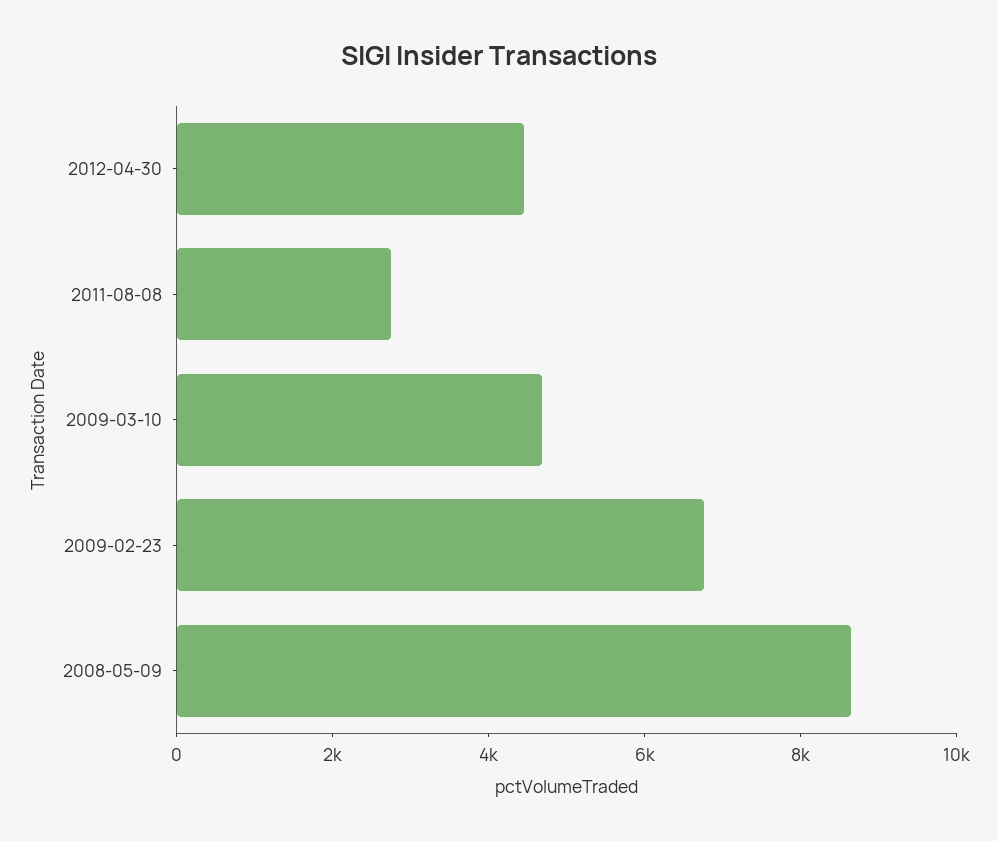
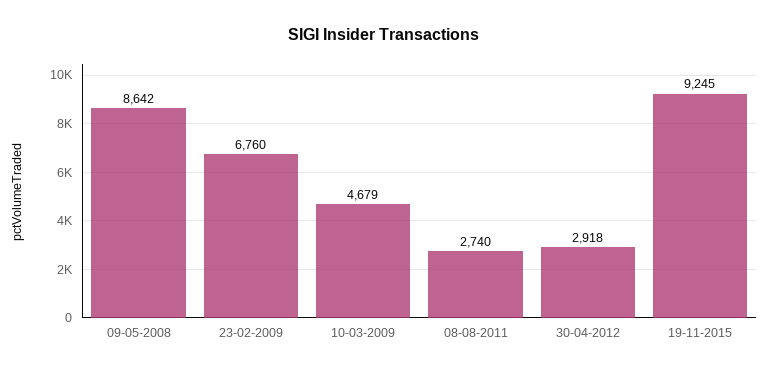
2012-04-30: 4500 -> 2918
19-11-2015: none -> 9245

